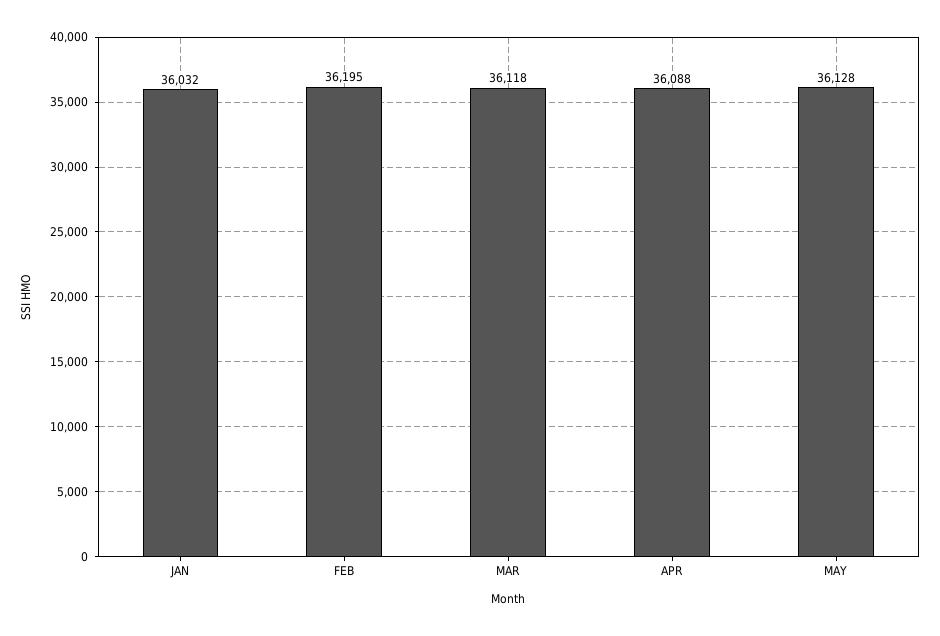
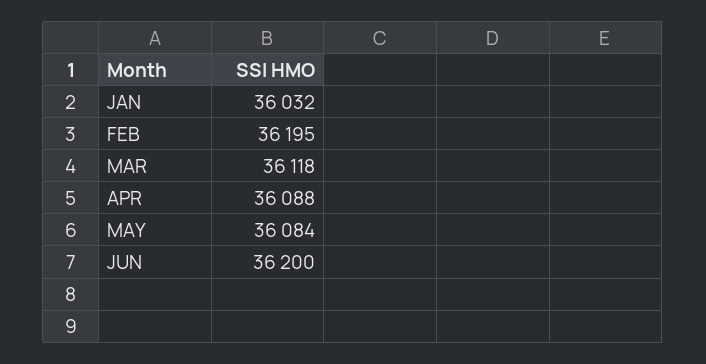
MAY: 36128 -> 36084
JUN: none -> 36200

